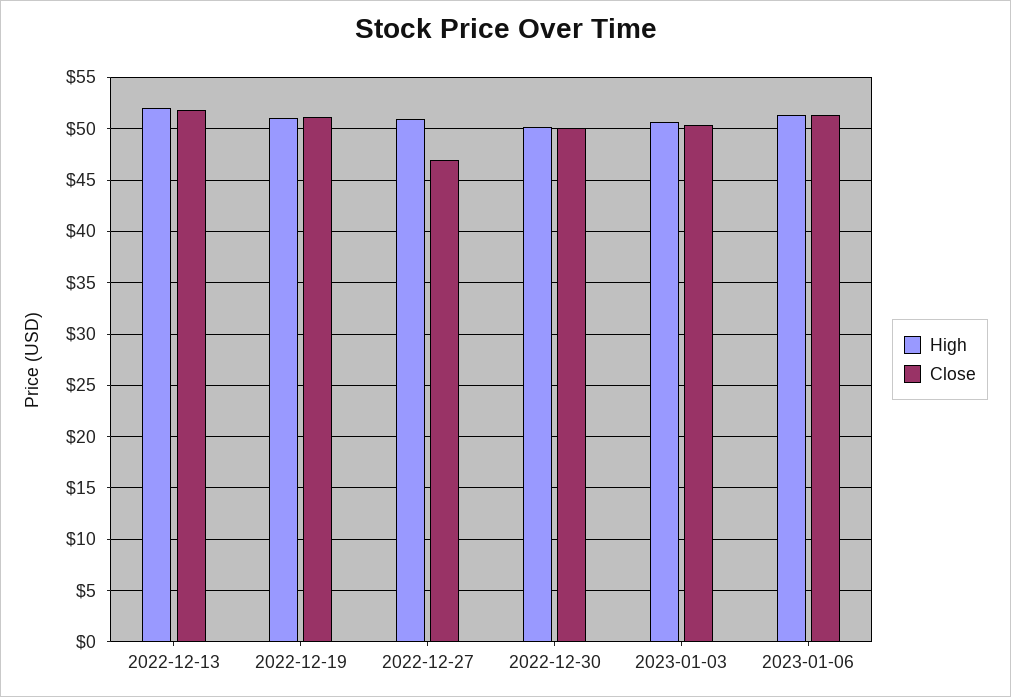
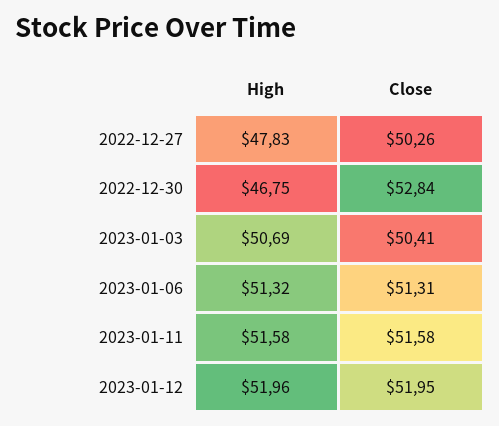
High, 2022-12-13: 52 -> none
Close, 2022-12-13: 52 -> none
High, 2022-12-19: 51 -> none
Close, 2022-12-19: 51 -> none
High, 2022-12-27: 51 -> 47.83
Close, 2022-12-27: 47 -> 50.26
High, 2022-12-30: 50 -> 46.75
Close, 2022-12-30: 50 -> 52.84
High, 2023-01-11: none -> 51.58
Close, 2023-01-11: none -> 51.58
High, 2023-01-12: none -> 51.96
Close, 2023-01-12: none -> 51.95

